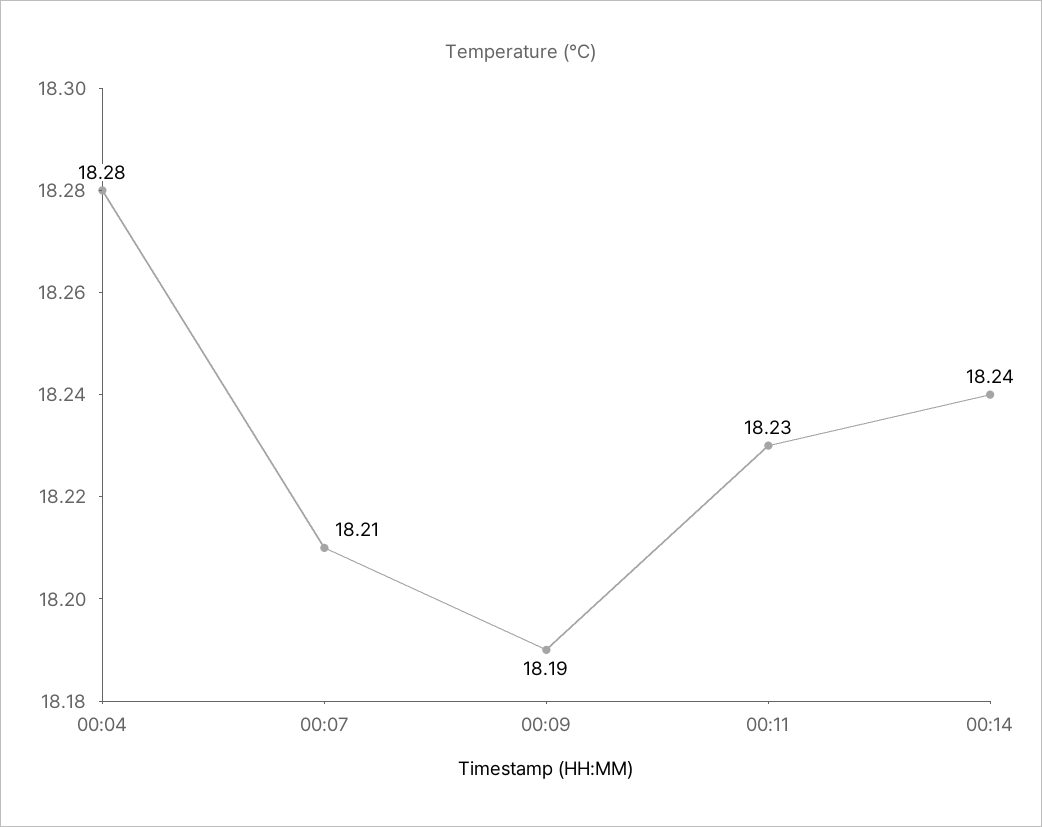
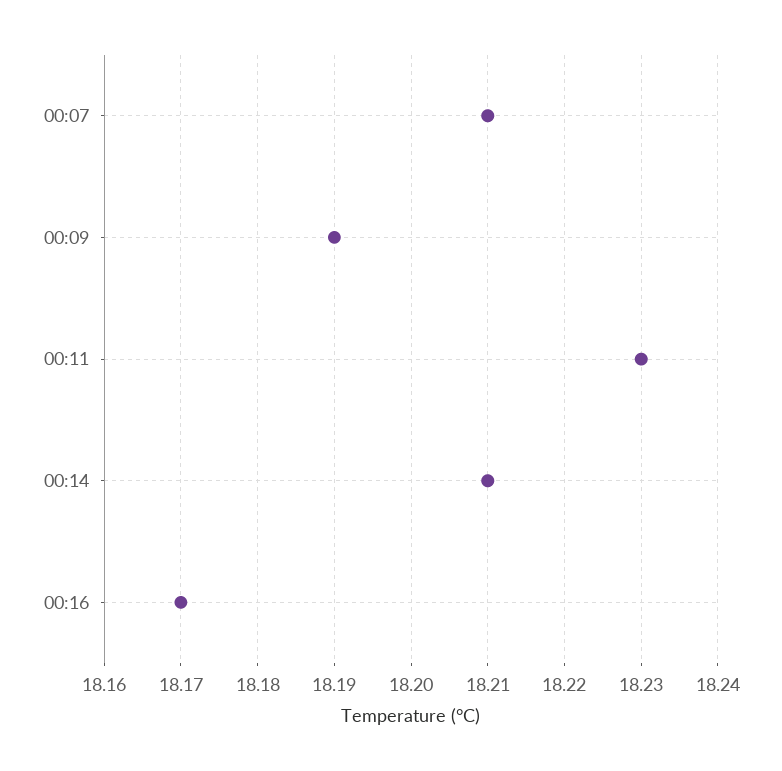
00:04: 18.28 -> none
00:14: 18.24 -> 18.21
00:16: none -> 18.17

